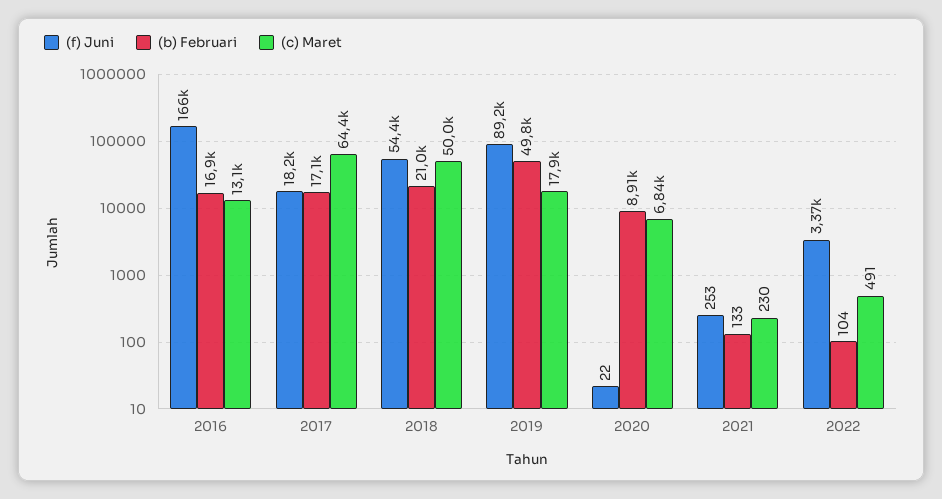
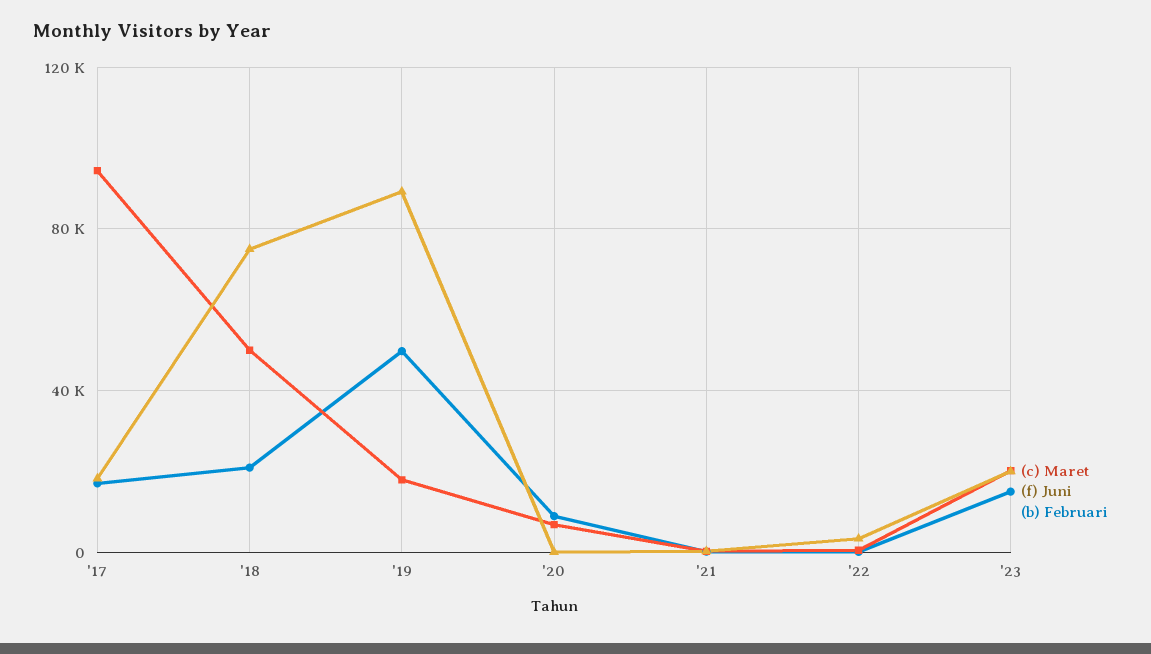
(f) Juni, 2016: 166000 -> none
(b) Februari, 2016: 16900 -> none
(c) Maret, 2016: 13100 -> none
(c) Maret, 2017: 64400 -> 95000
(f) Juni, 2018: 54400 -> 75000
(c) Maret, '23: none -> 20000
(f) Juni, '23: none -> 20000
(b) Februari, '23: none -> 15000

